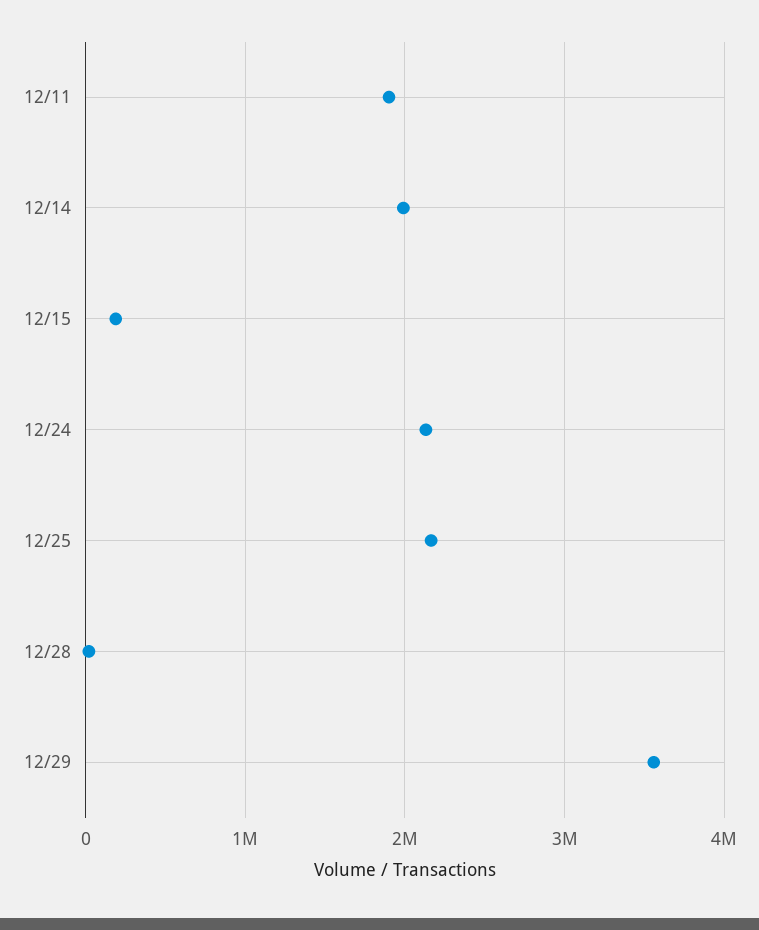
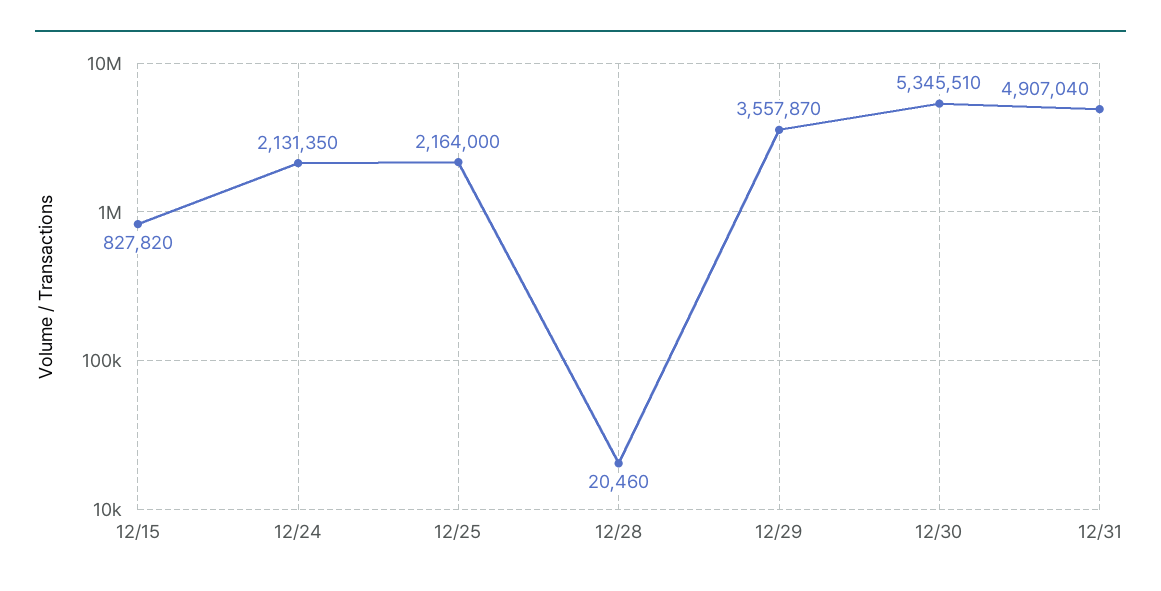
12/11: 1900000 -> none
12/14: 2000000 -> none
12/15: 200000 -> 827820
12/30: none -> 5345510
12/31: none -> 4907040

